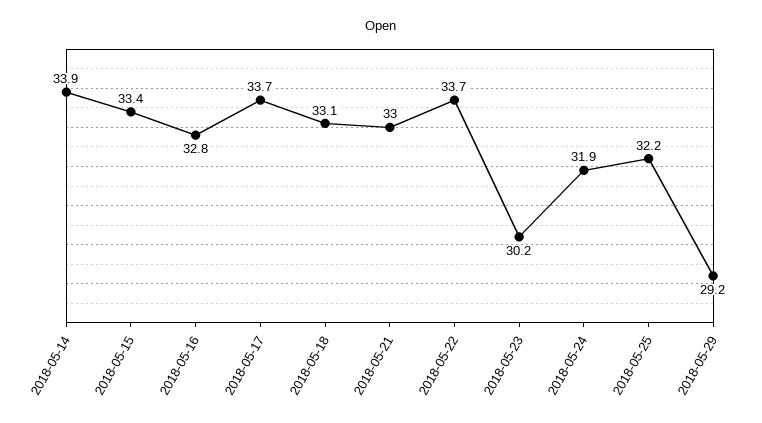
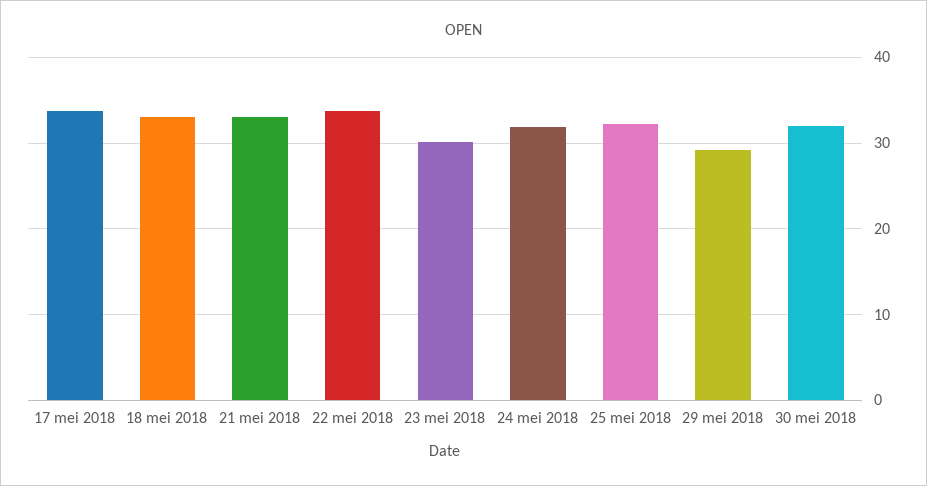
2018-05-14: 33.9 -> none
2018-05-15: 33.4 -> none
2018-05-16: 32.8 -> none
30 mei 2018: none -> 32

